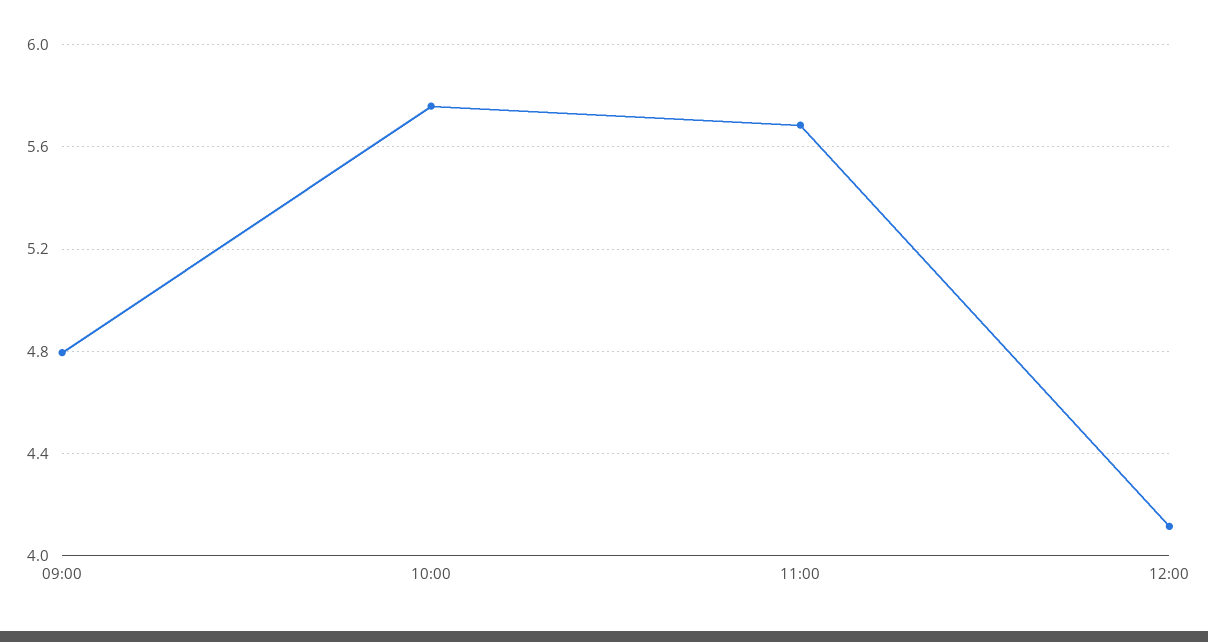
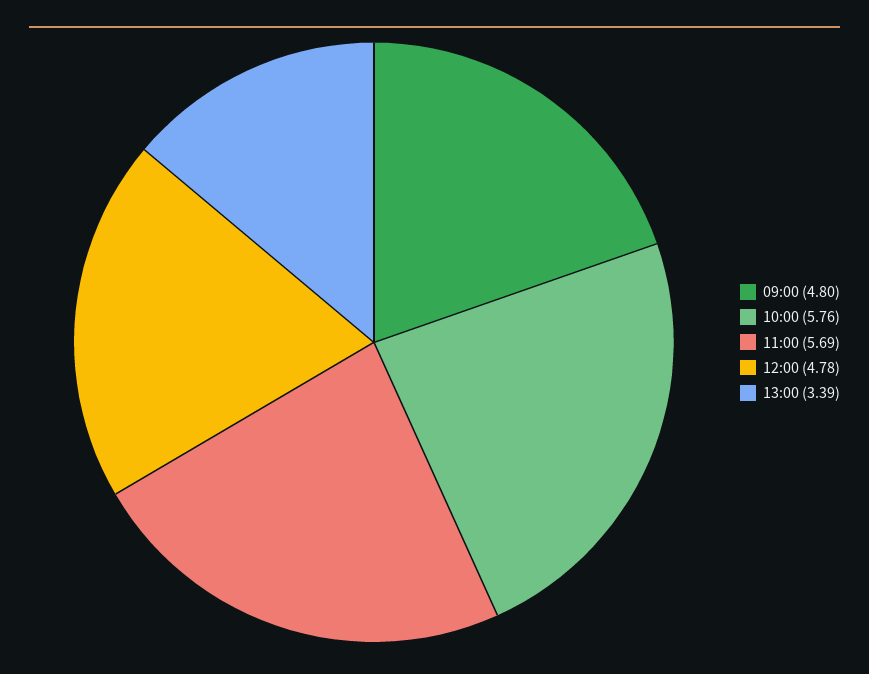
12:00: 4.1 -> 4.78
13:00: none -> 3.39

